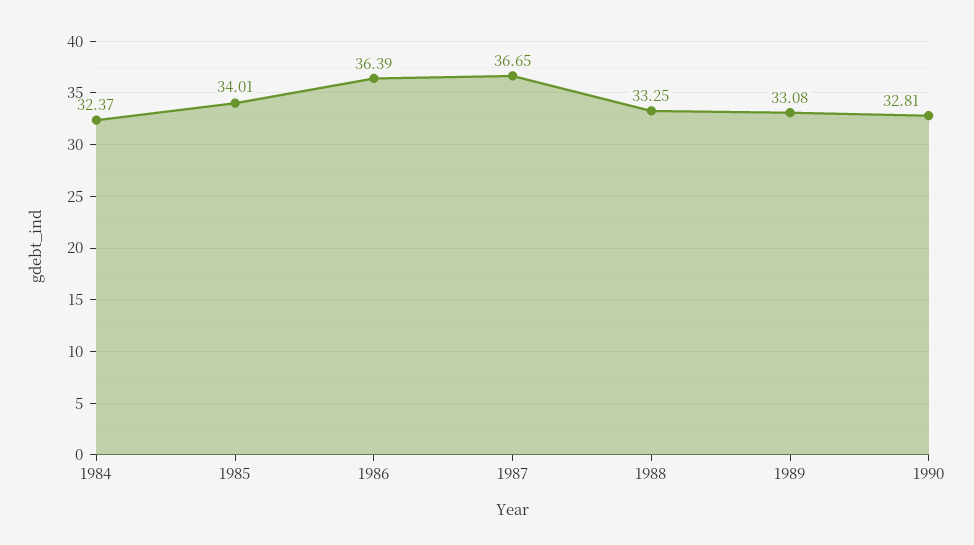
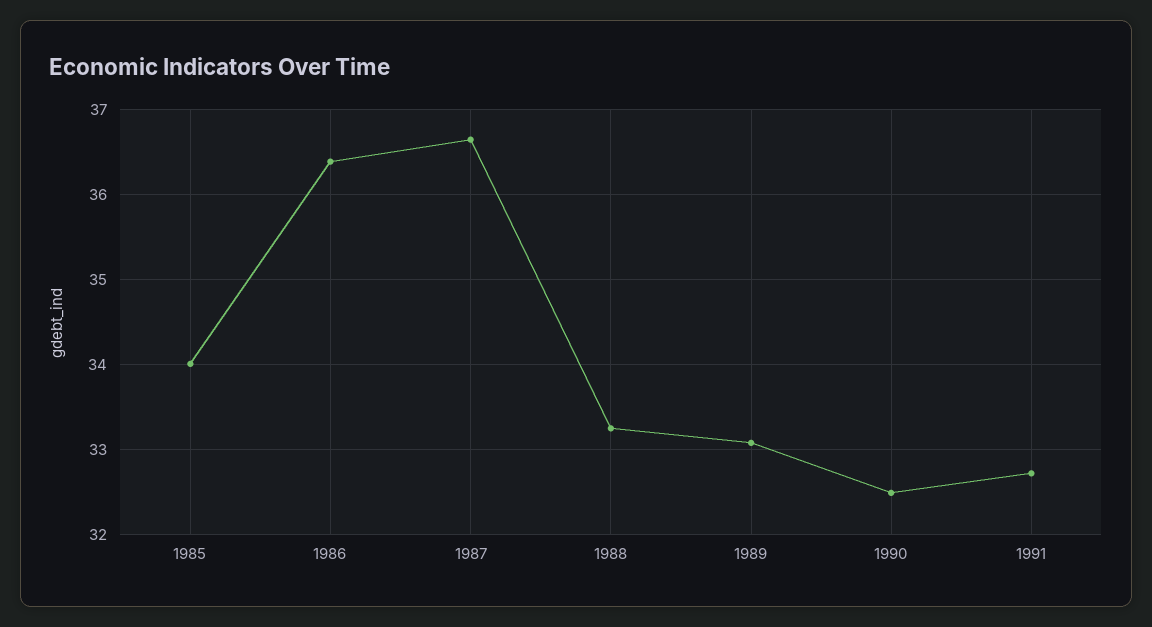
1984: 32.37 -> none
1990: 32.81 -> 32.5
1991: none -> 32.7

